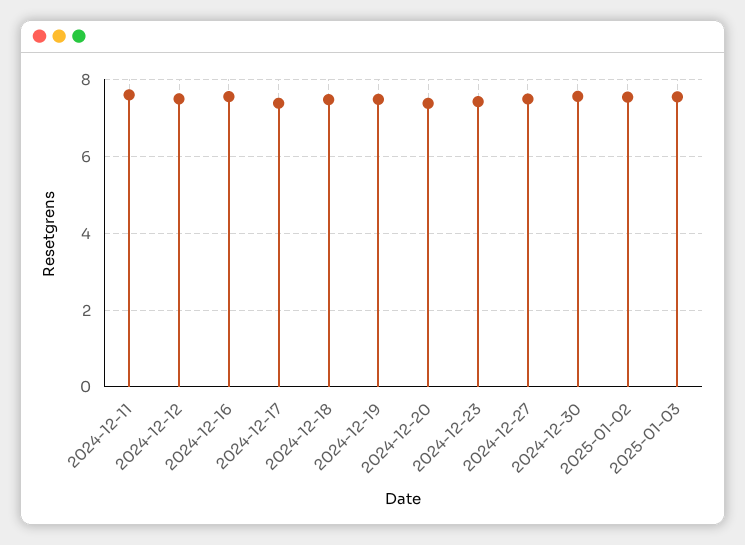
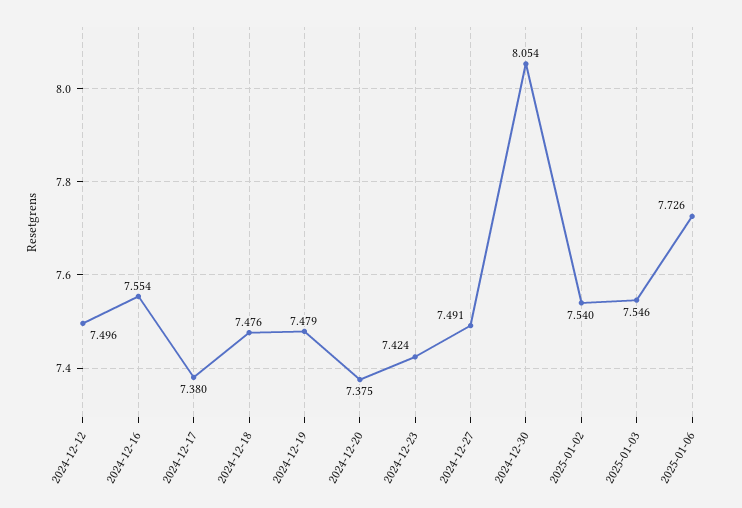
2024-12-11: 7.6 -> none
2024-12-30: 7.6 -> 8.054
2025-01-06: none -> 7.726

